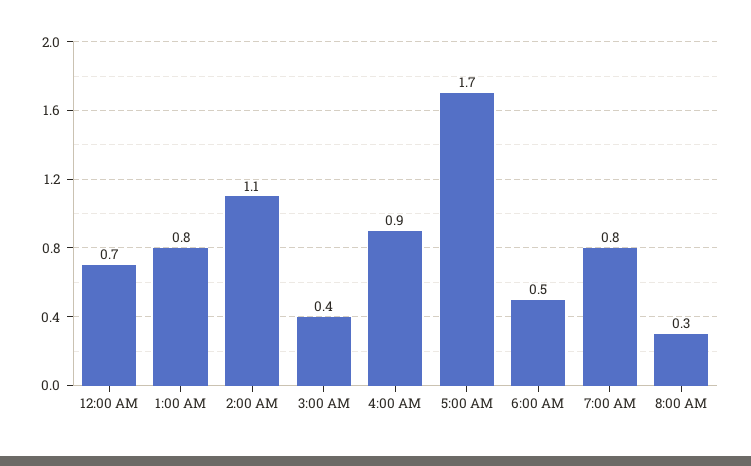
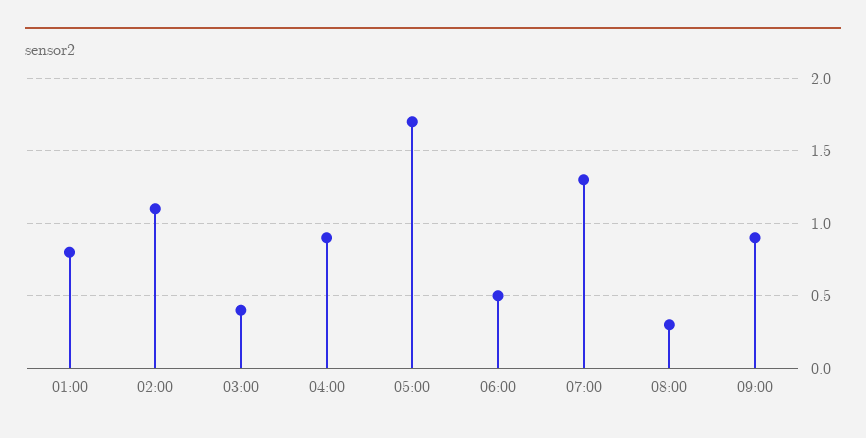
12:00 AM: 0.7 -> none
7:00 AM: 0.8 -> 1.3
09:00: none -> 0.9

